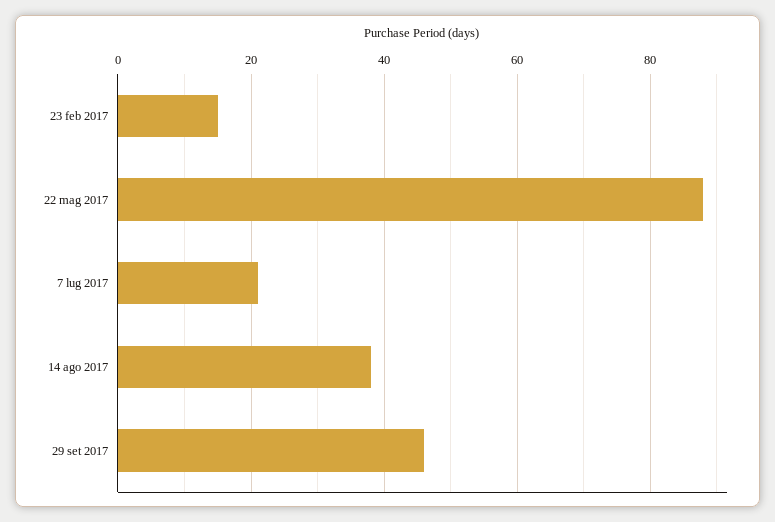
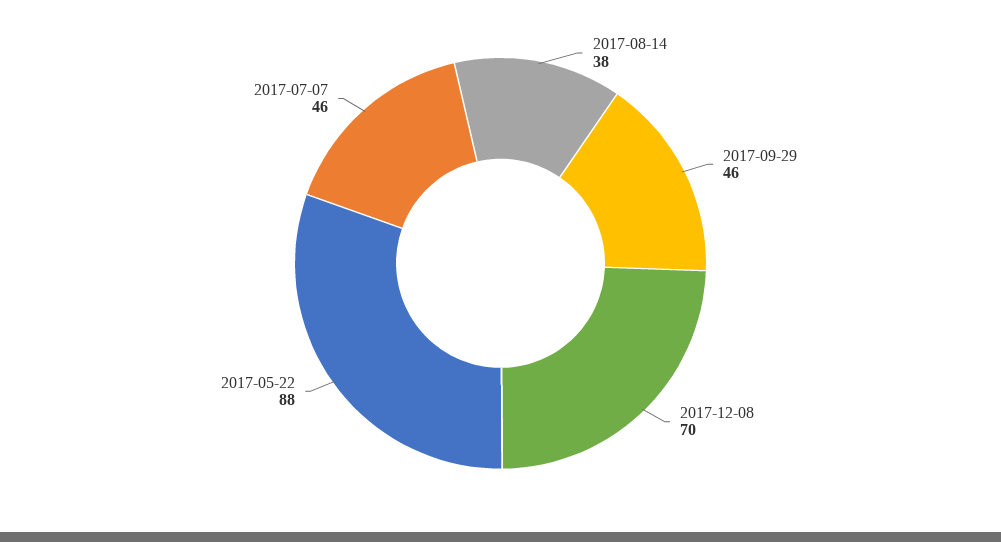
23 feb 2017: 15 -> none
7 lug 2017: 20 -> 46
2017-12-08: none -> 70

